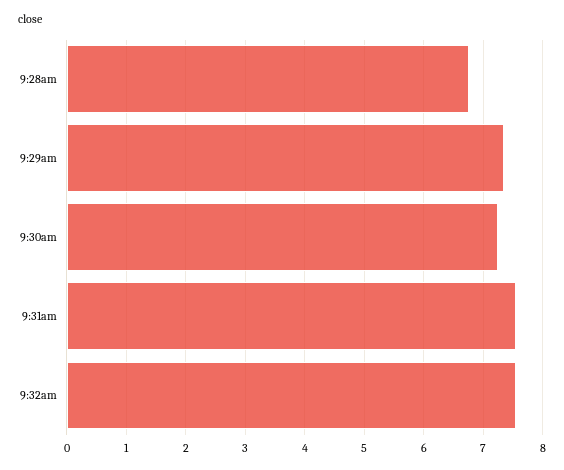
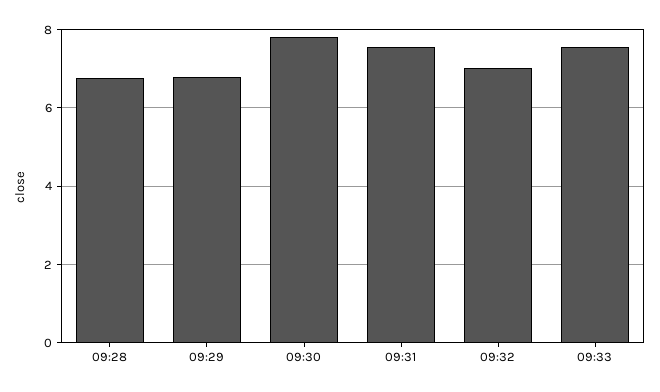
9:29am: 7.4 -> 6.8
9:30am: 7.2 -> 7.8
9:32am: 7.6 -> 7
09:33: none -> 7.6

